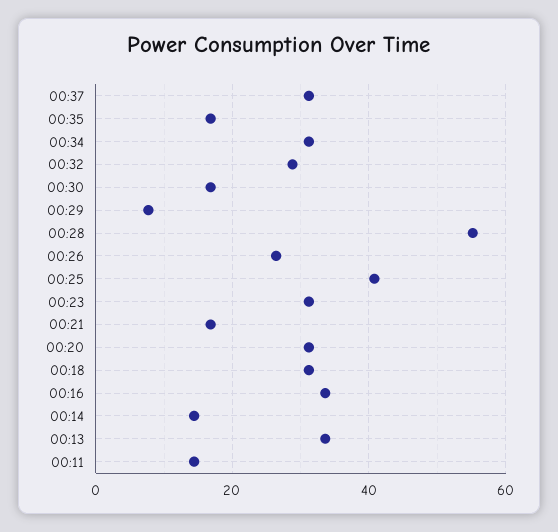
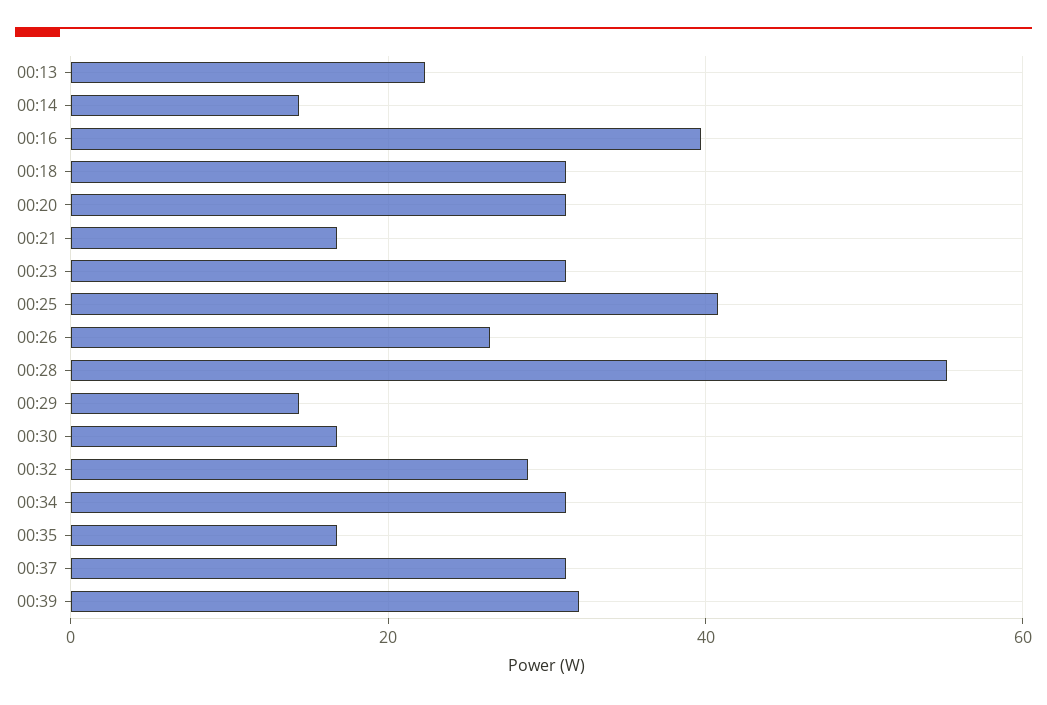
00:29: 8 -> 14
00:16: 34 -> 40
00:13: 34 -> 22
00:11: 14 -> none
00:39: none -> 32

